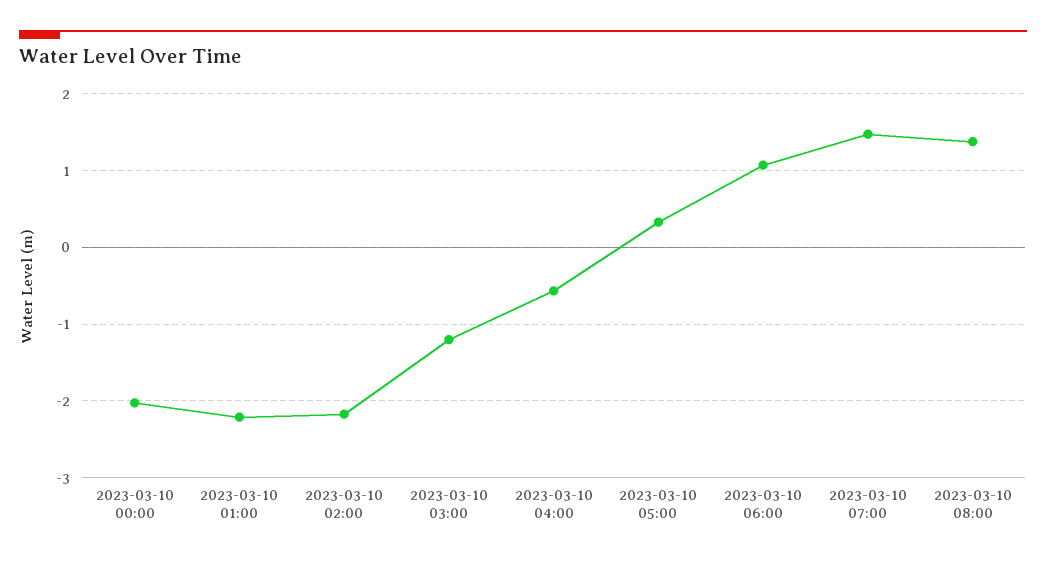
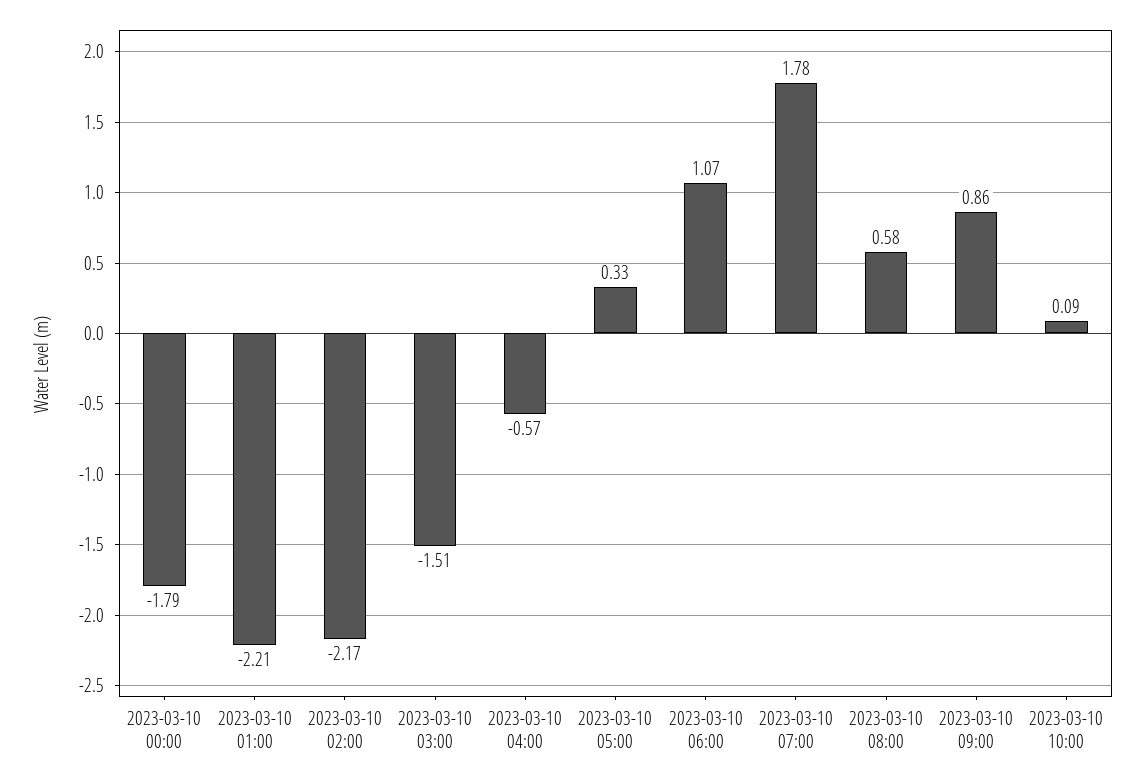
2023-03-10 00:00: -2 -> -1.79
2023-03-10 03:00: -1.2 -> -1.51
2023-03-10 07:00: 1.5 -> 1.78
2023-03-10 08:00: 1.4 -> 0.58
2023-03-10 09:00: none -> 0.86
2023-03-10 10:00: none -> 0.09

